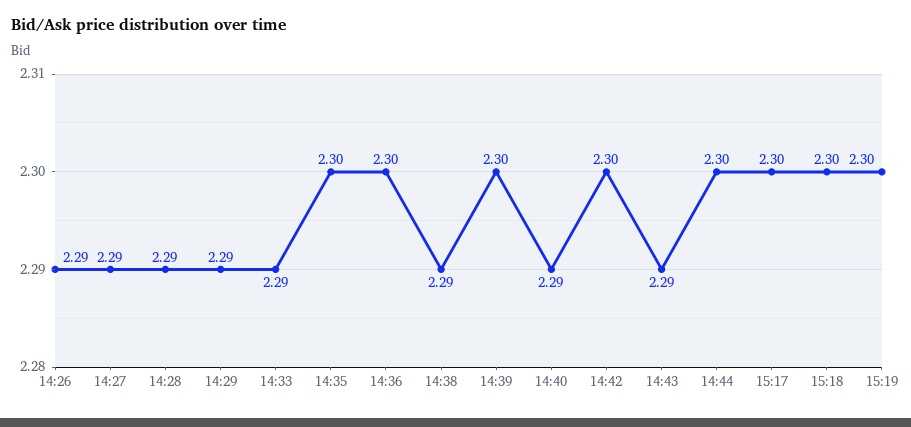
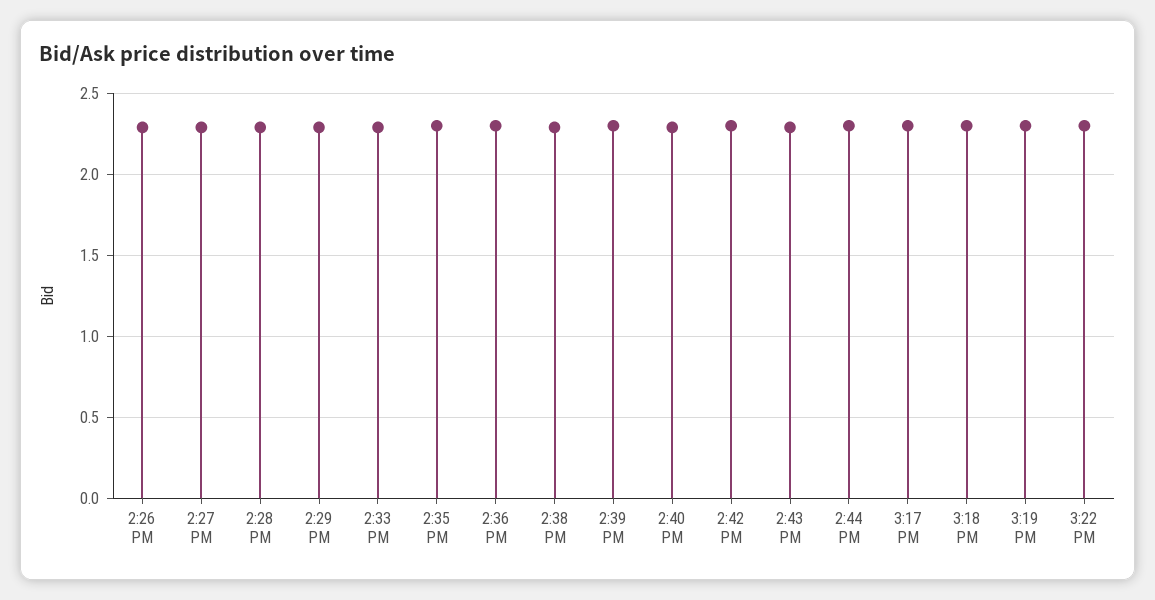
3:22 PM: none -> 2.3

